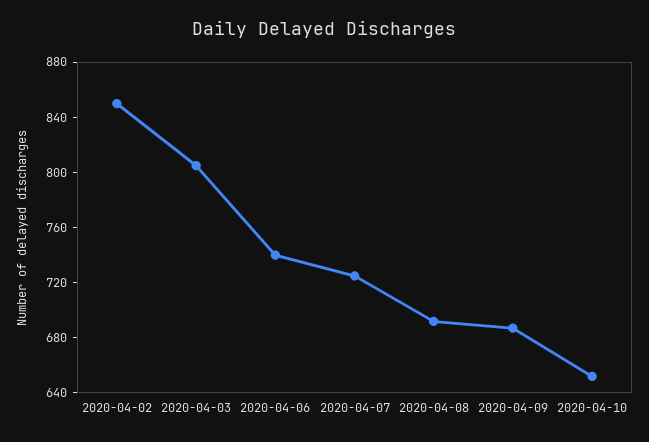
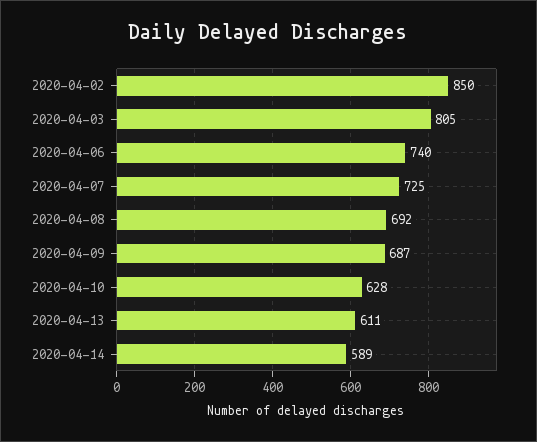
2020-04-10: 650 -> 628
2020-04-13: none -> 611
2020-04-14: none -> 589

